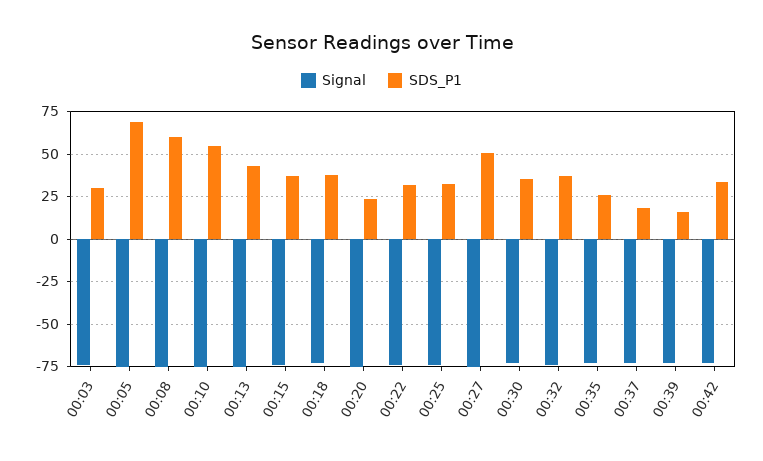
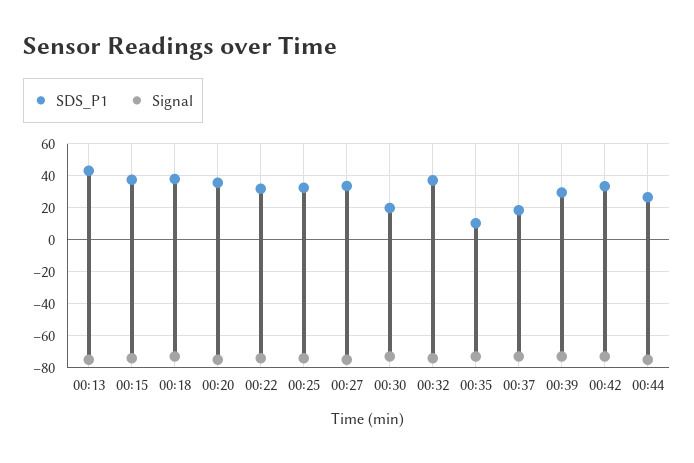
Signal, 00:03: -75 -> none
SDS_P1, 00:03: 30 -> none
Signal, 00:05: -75 -> none
SDS_P1, 00:05: 70 -> none
Signal, 00:08: -75 -> none
SDS_P1, 00:08: 60 -> none
Signal, 00:10: -75 -> none
SDS_P1, 00:10: 55 -> none
SDS_P1, 00:20: 25 -> 35
SDS_P1, 00:27: 50 -> 35
SDS_P1, 00:30: 35 -> 20
SDS_P1, 00:35: 25 -> 10
SDS_P1, 00:39: 15 -> 30
SDS_P1, 00:44: none -> 25
Signal, 00:44: none -> -75

